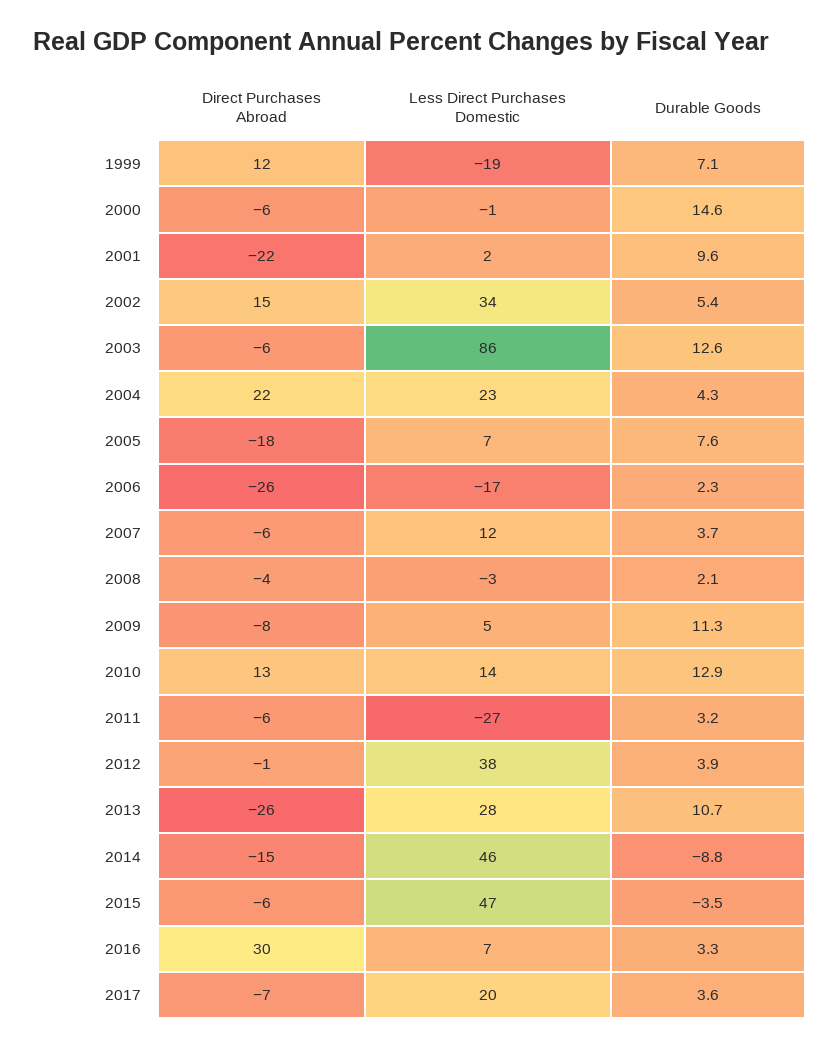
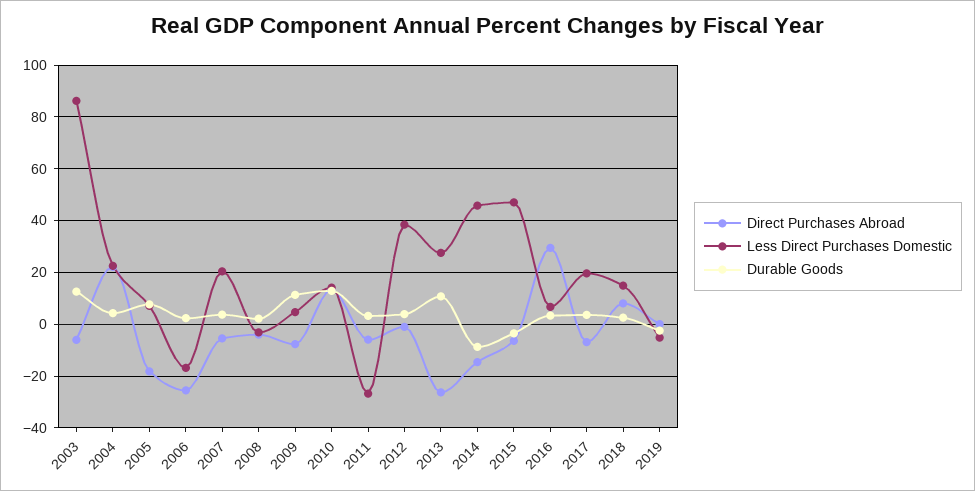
Direct Purchases Abroad, 1999: 12 -> none
Less Direct Purchases Domestic, 1999: -19 -> none
Durable Goods, 1999: 7.1 -> none
Direct Purchases Abroad, 2000: -6 -> none
Less Direct Purchases Domestic, 2000: -1 -> none
Durable Goods, 2000: 14.6 -> none
Direct Purchases Abroad, 2001: -22 -> none
Less Direct Purchases Domestic, 2001: 2 -> none
Durable Goods, 2001: 9.6 -> none
Direct Purchases Abroad, 2002: 15 -> none
Less Direct Purchases Domestic, 2002: 34 -> none
Durable Goods, 2002: 5.4 -> none
Less Direct Purchases Domestic, 2007: 12 -> 20
Direct Purchases Abroad, 2018: none -> 7.5
Less Direct Purchases Domestic, 2018: none -> 15
Durable Goods, 2018: none -> 2.5
Direct Purchases Abroad, 2019: none -> 0
Less Direct Purchases Domestic, 2019: none -> -5
Durable Goods, 2019: none -> -2.5

